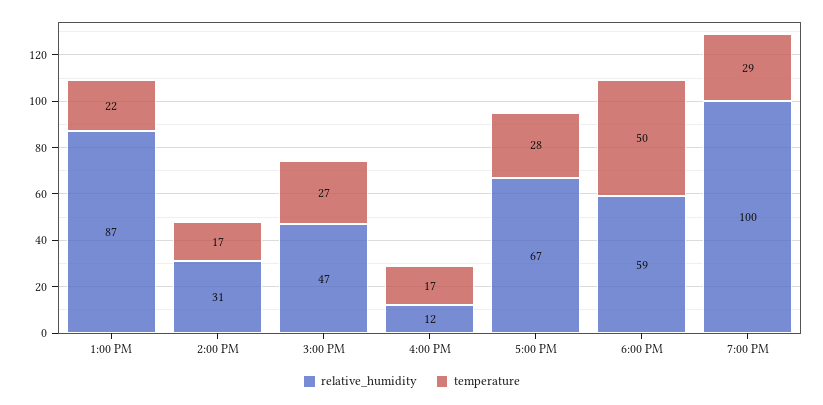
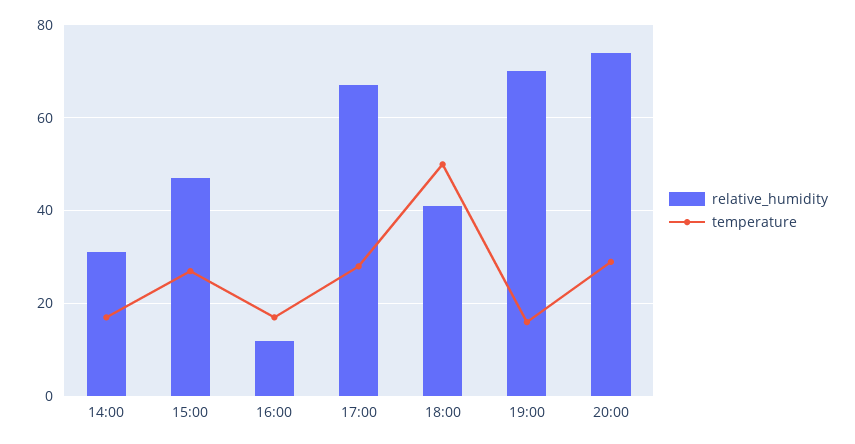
relative_humidity, 1:00 PM: 87 -> none
temperature, 1:00 PM: 22 -> none
relative_humidity, 6:00 PM: 59 -> 40
relative_humidity, 7:00 PM: 100 -> 70
temperature, 7:00 PM: 29 -> 15
relative_humidity, 20:00: none -> 75
temperature, 20:00: none -> 30

